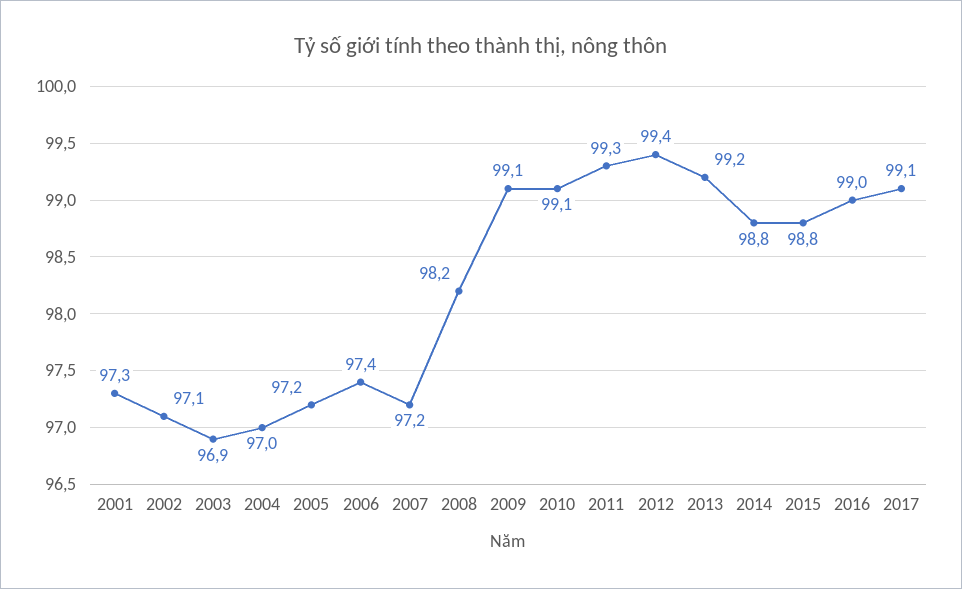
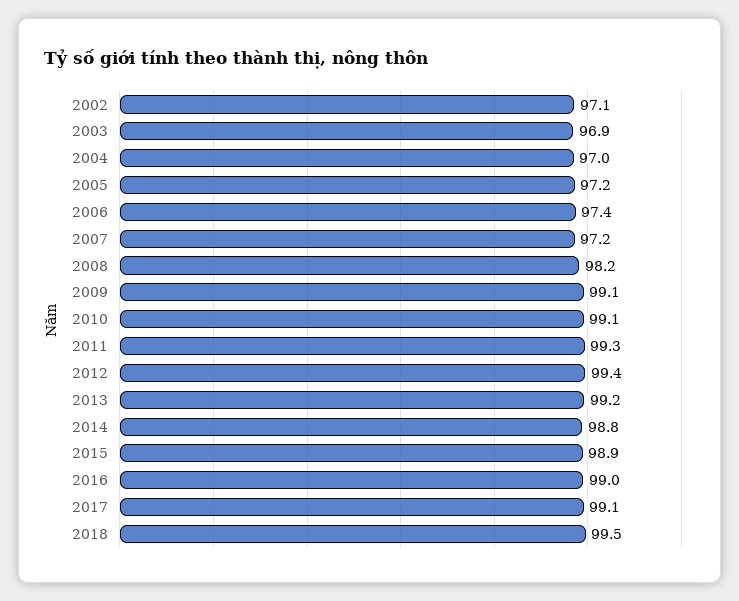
2001: 97.3 -> none
2015: 98.8 -> 98.9
2018: none -> 99.5

